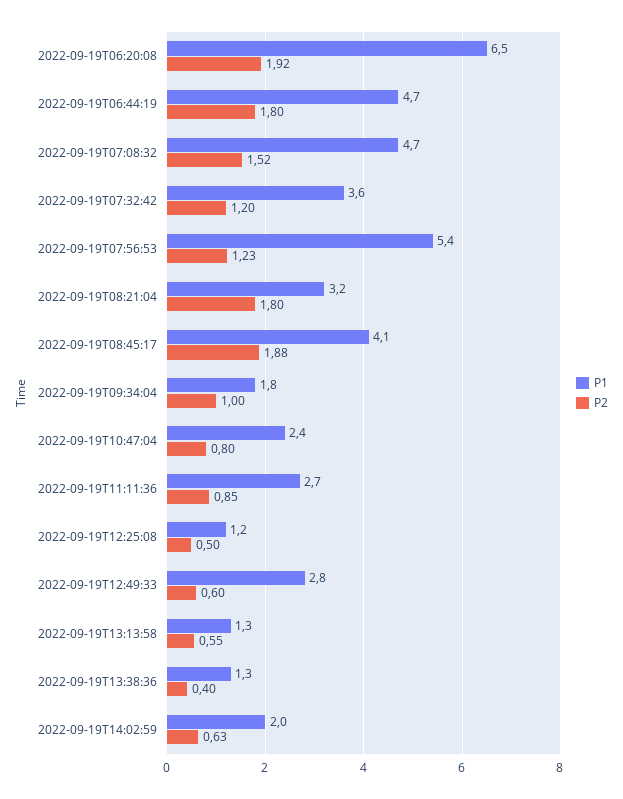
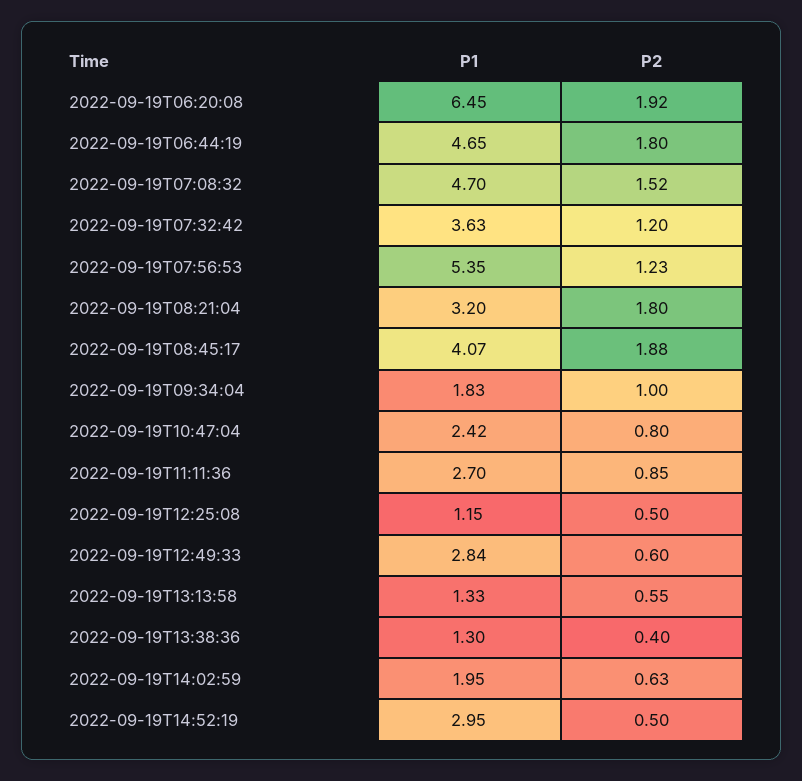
P1, 2022-09-19T14:52:19: none -> 2.95
P2, 2022-09-19T14:52:19: none -> 0.5

